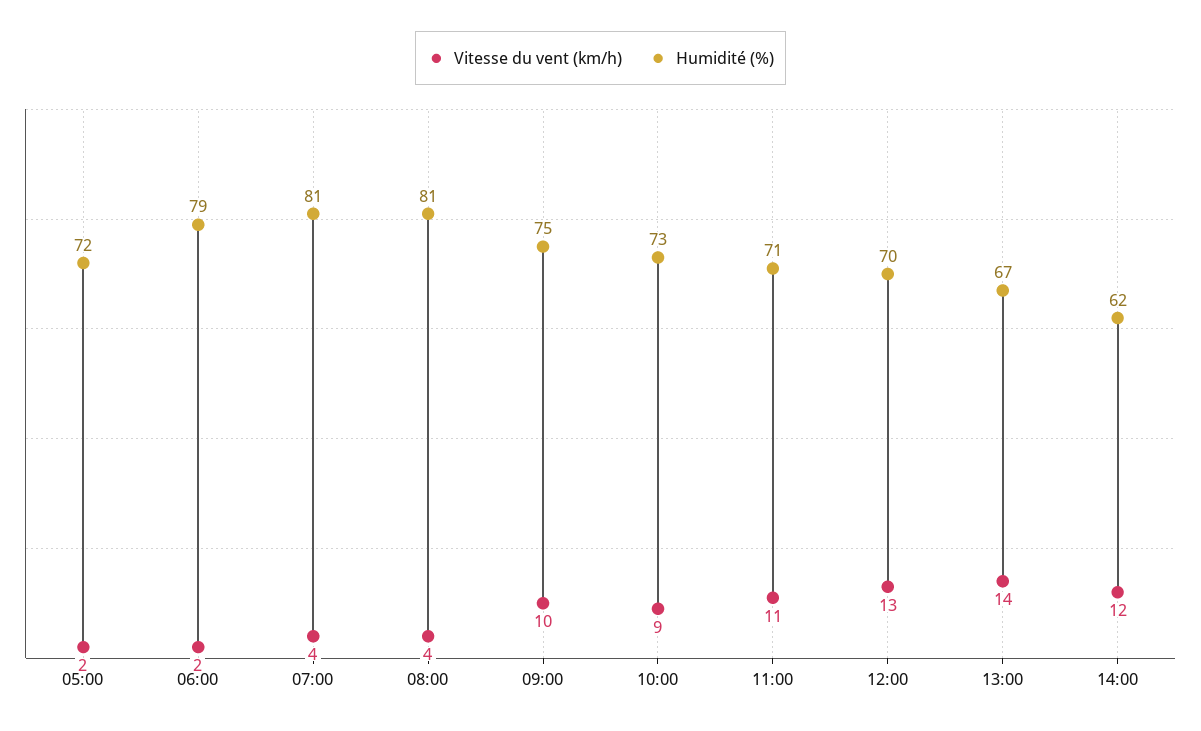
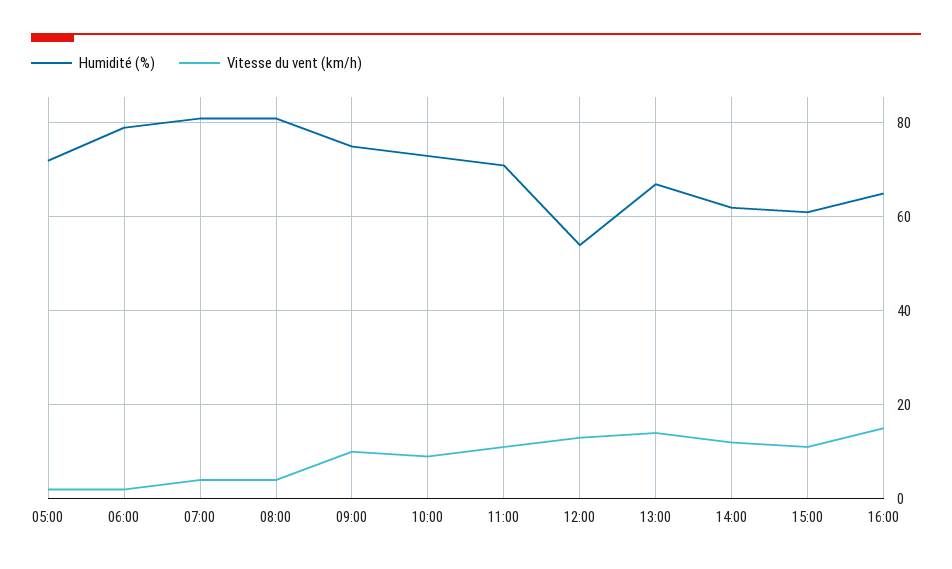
Humidité (%), 12:00: 70 -> 55
Humidité (%), 15:00: none -> 60
Vitesse du vent (km/h), 15:00: none -> 10
Humidité (%), 16:00: none -> 65
Vitesse du vent (km/h), 16:00: none -> 15

